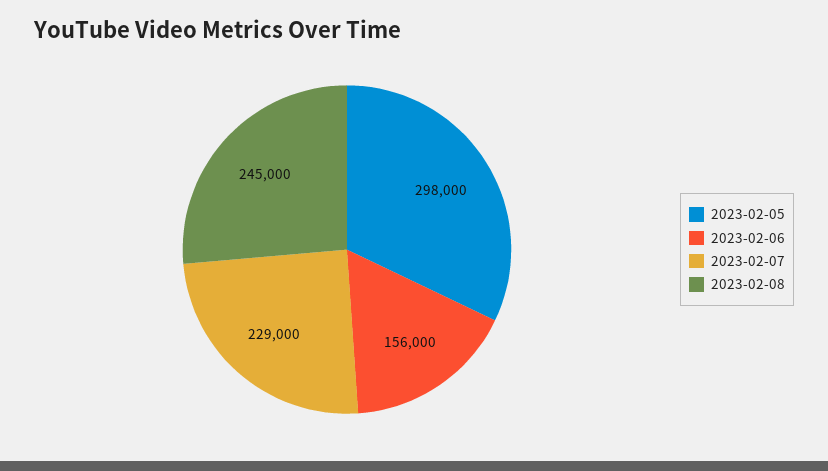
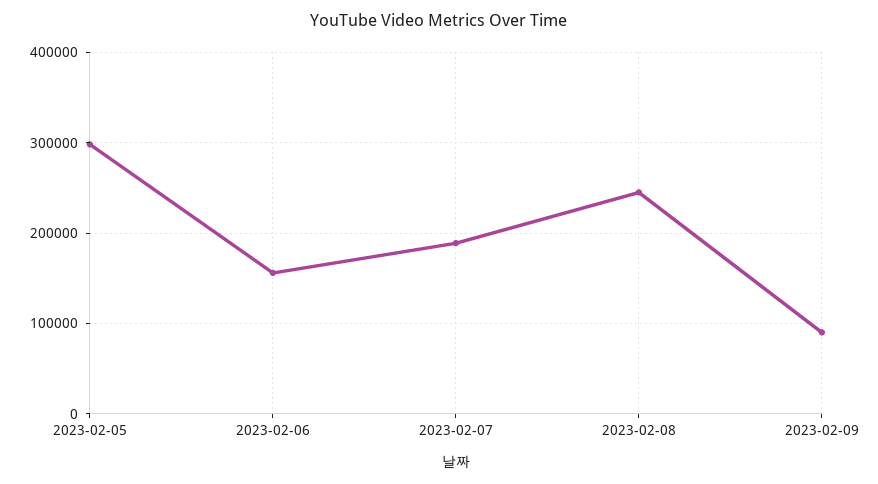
2023-02-07: 229000 -> 190000
2023-02-09: none -> 90000

